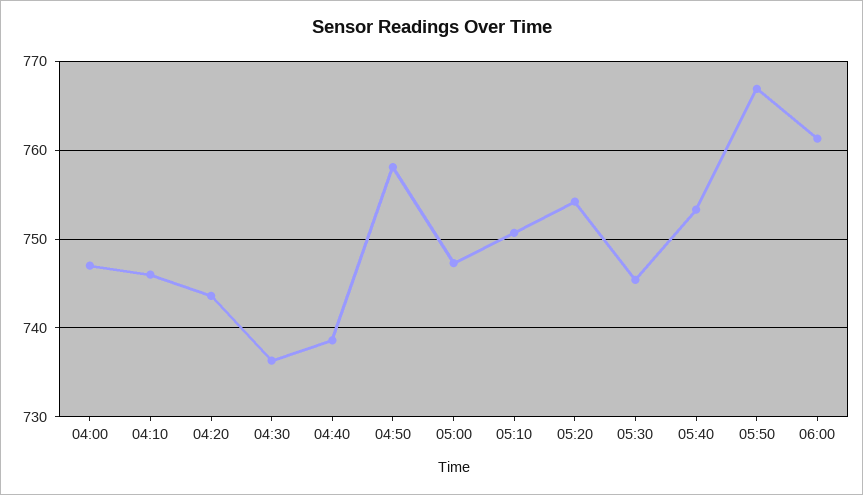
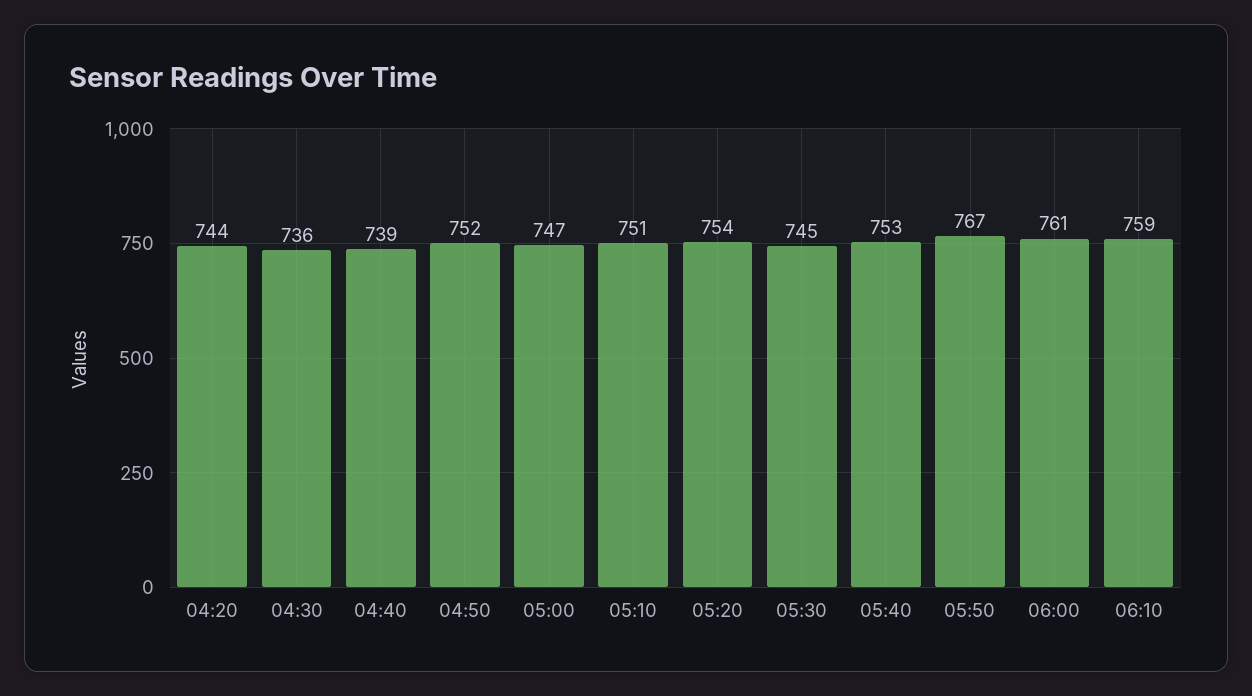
04:00: 747 -> none
04:10: 746 -> none
04:50: 758 -> 752
06:10: none -> 759

